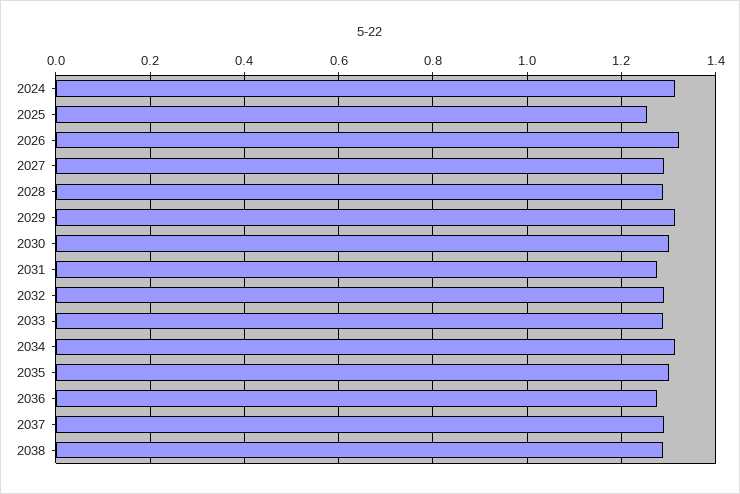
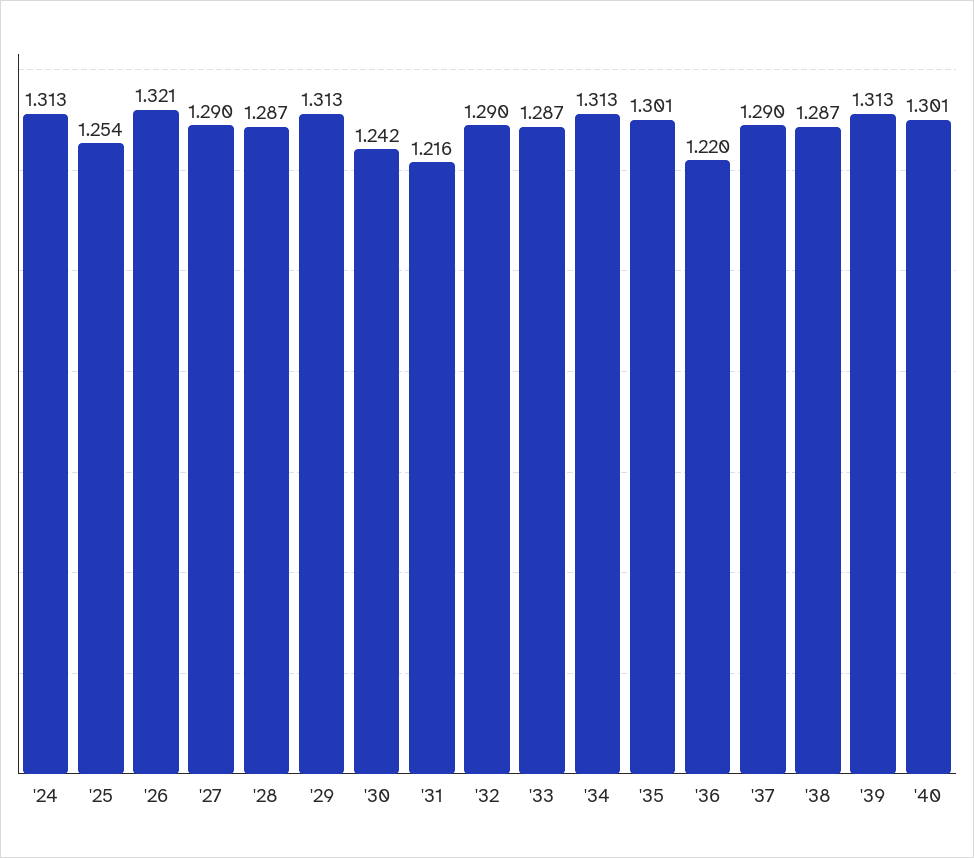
2030: 1.3 -> 1.242
2031: 1.28 -> 1.216
2036: 1.28 -> 1.22
'39: none -> 1.313
'40: none -> 1.301

